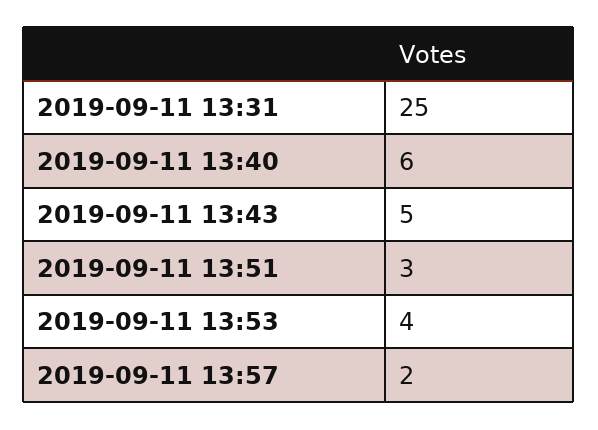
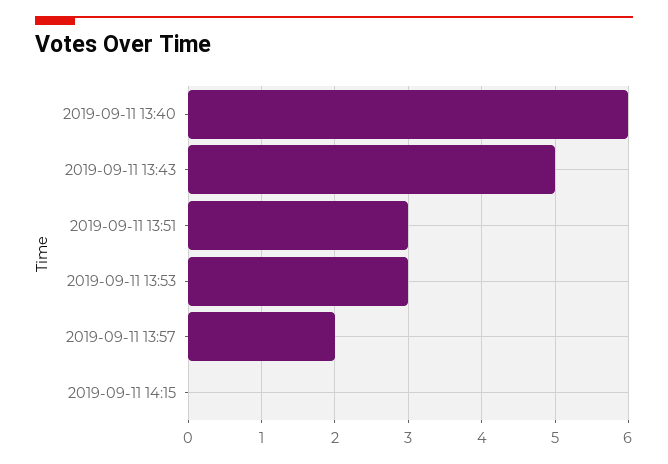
2019-09-11 13:31: 25 -> none
2019-09-11 13:53: 4 -> 3
2019-09-11 14:15: none -> 0

